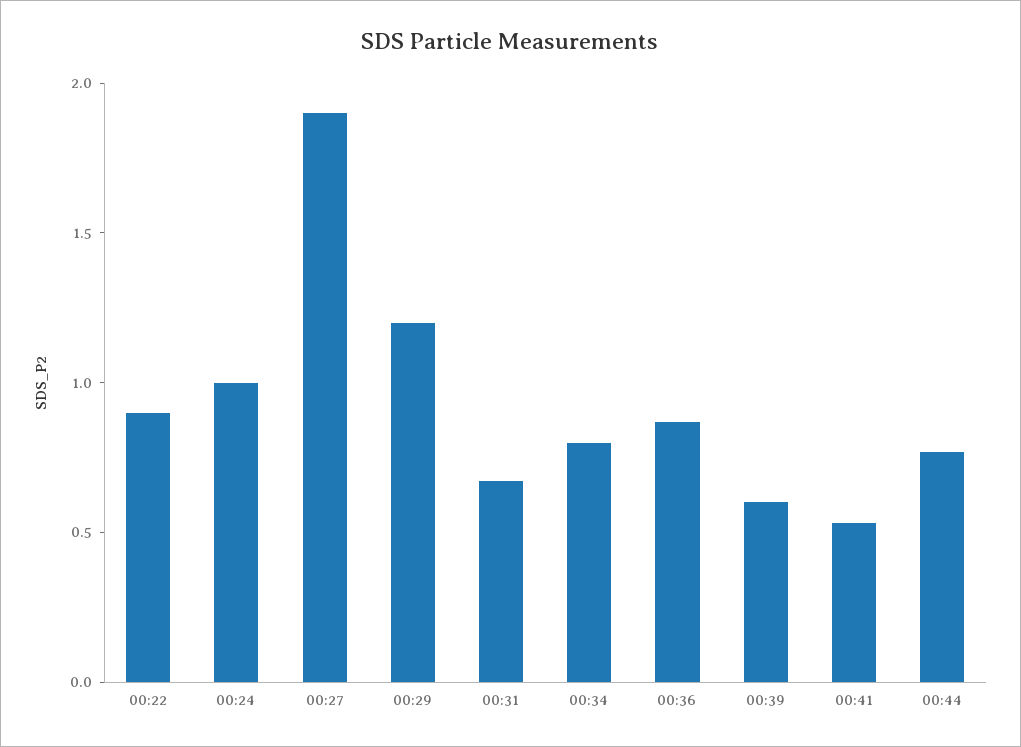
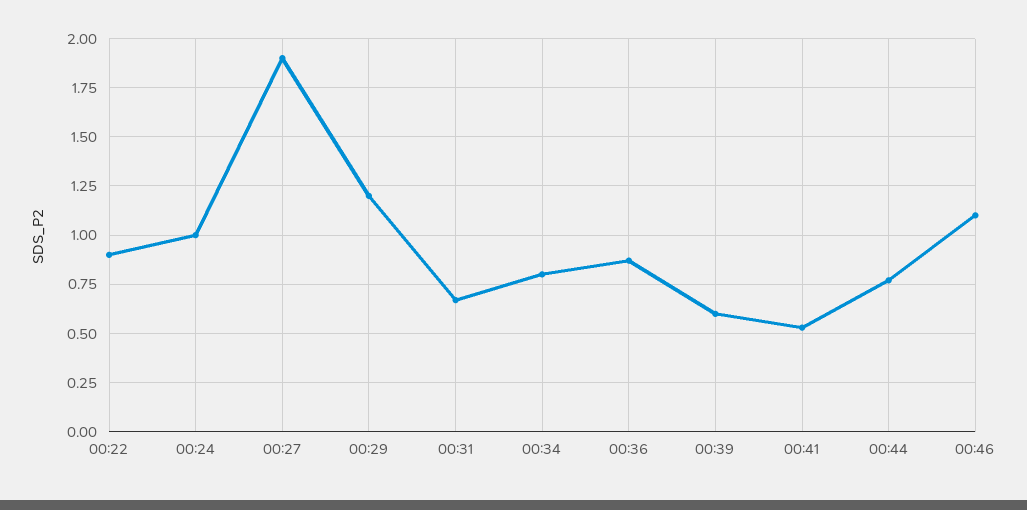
00:46: none -> 1.1

